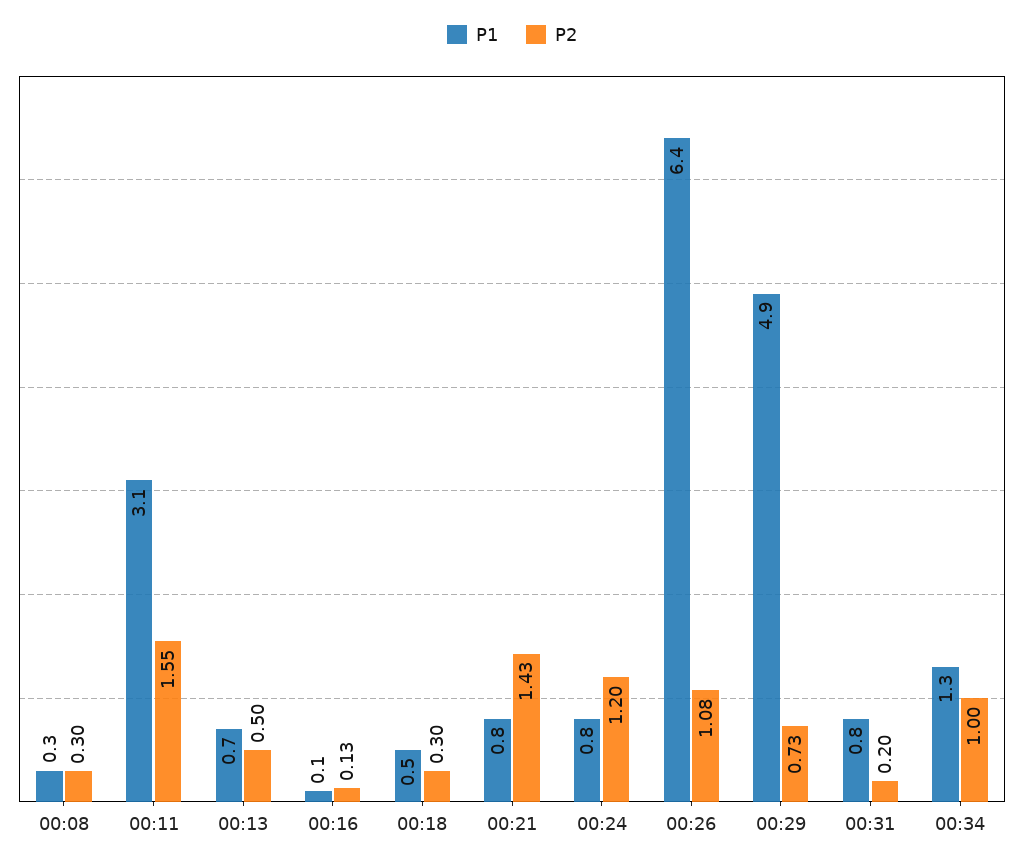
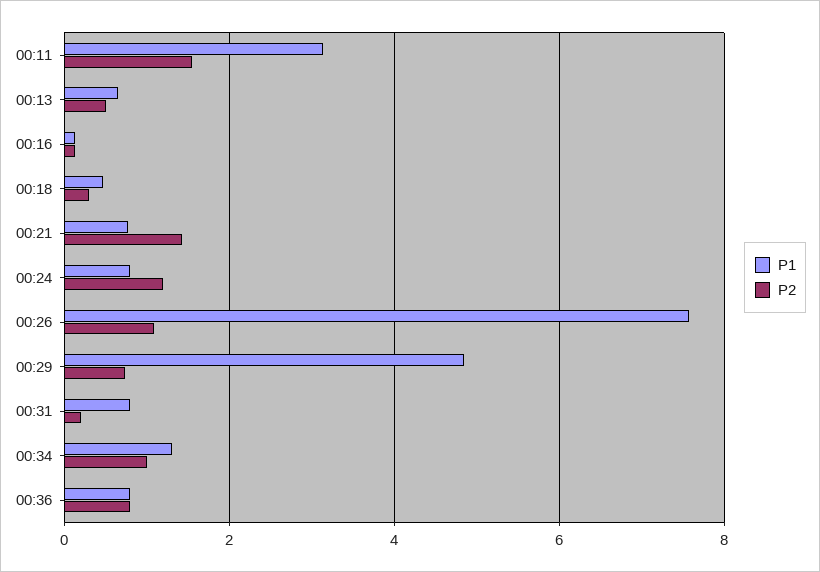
P1, 00:08: 0.3 -> none
P2, 00:08: 0.3 -> none
P1, 00:26: 6.4 -> 7.6
P1, 00:36: none -> 0.8
P2, 00:36: none -> 0.8

